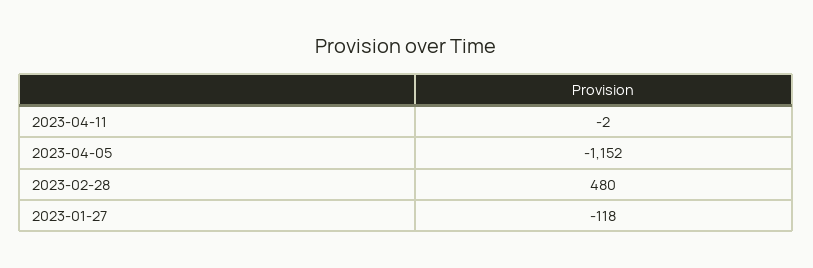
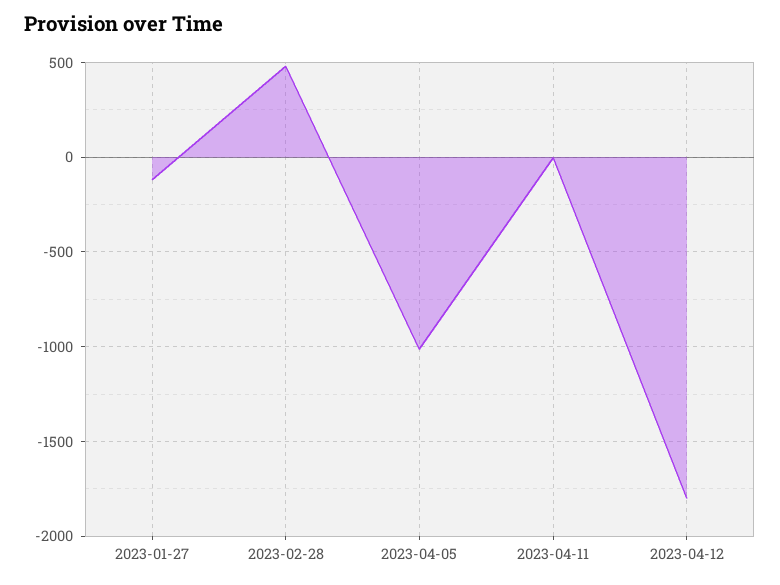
2023-04-05: -1152 -> -1000
2023-04-12: none -> -1800

